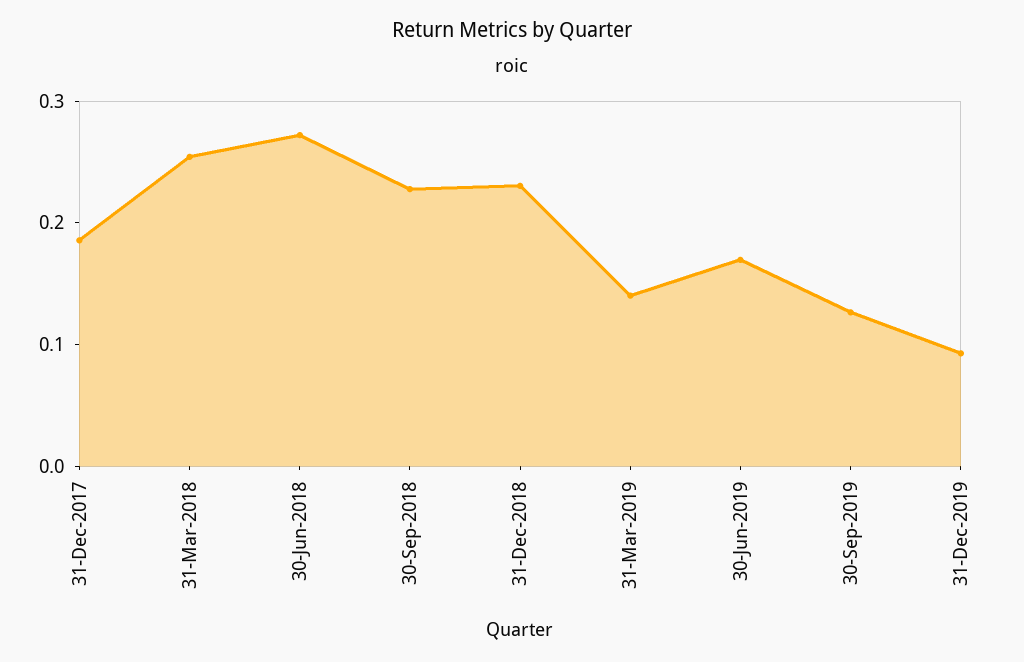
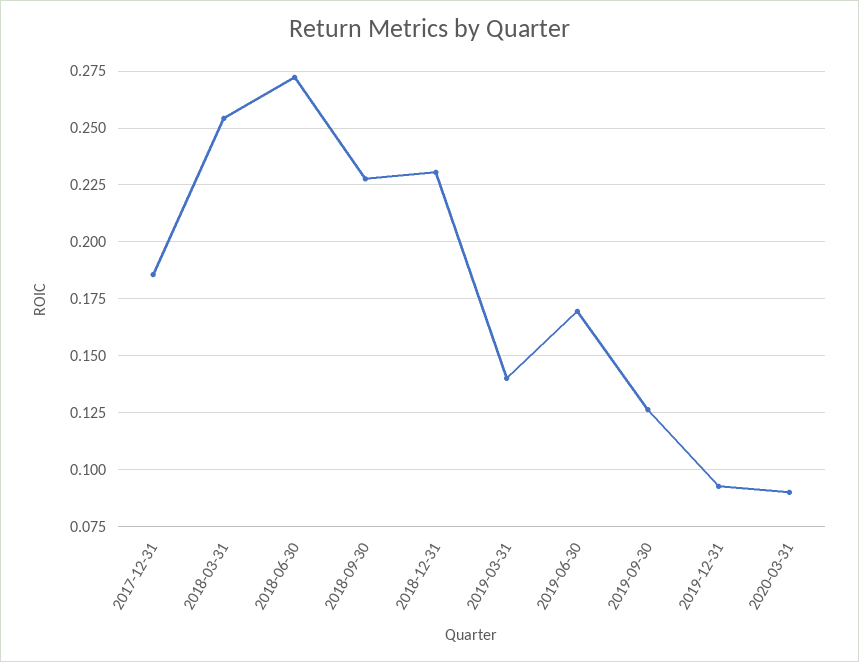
2020-03-31: none -> 0.09

